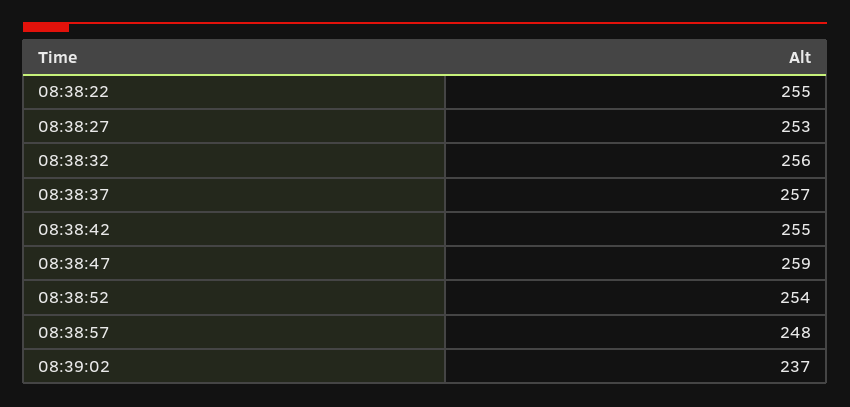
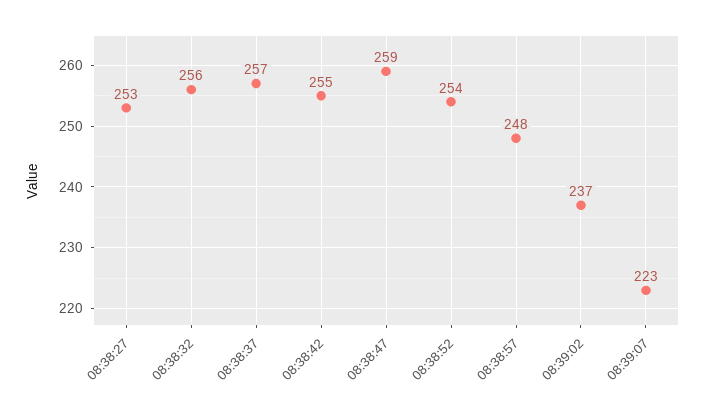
08:38:22: 255 -> none
08:39:07: none -> 223

